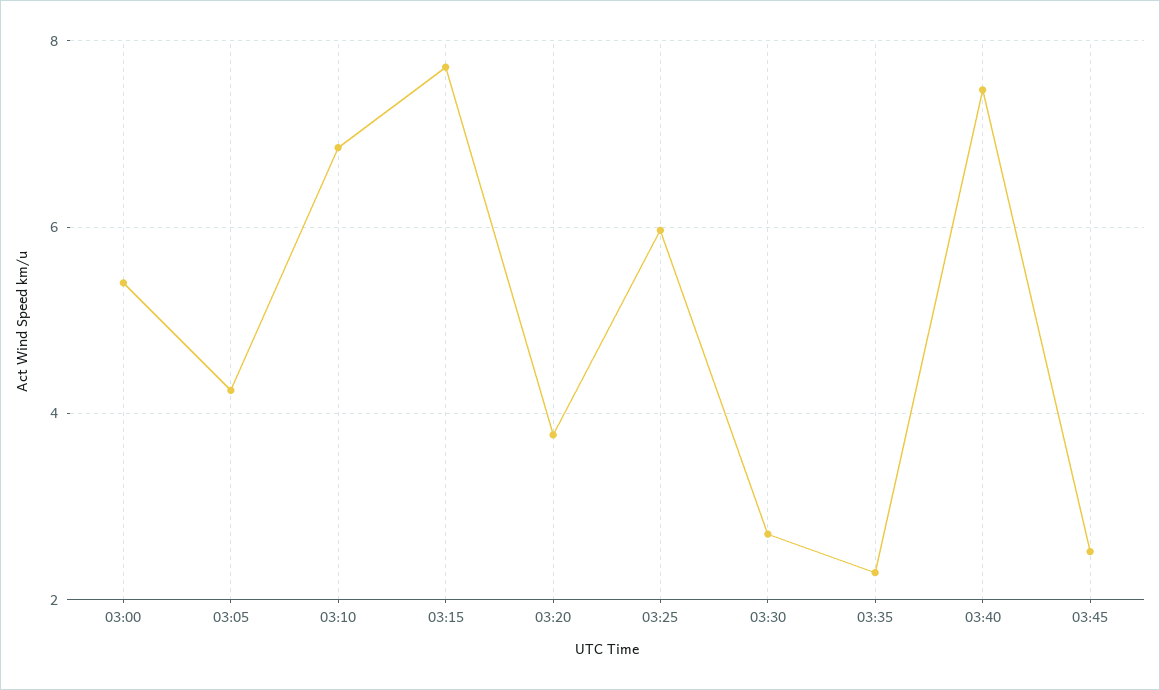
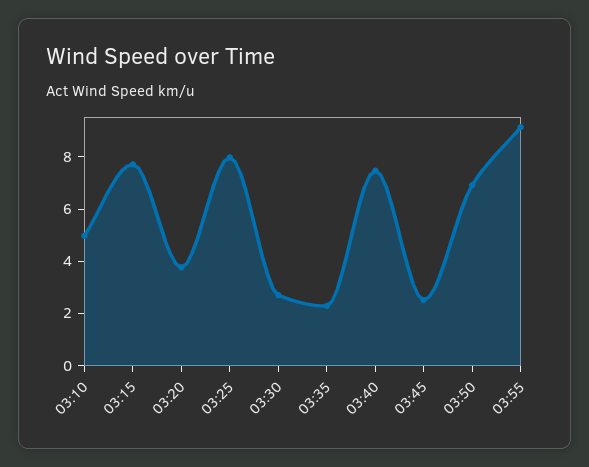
03:00: 5.4 -> none
03:05: 4.2 -> none
03:10: 6.8 -> 5
03:25: 6 -> 8
03:50: none -> 7
03:55: none -> 9

